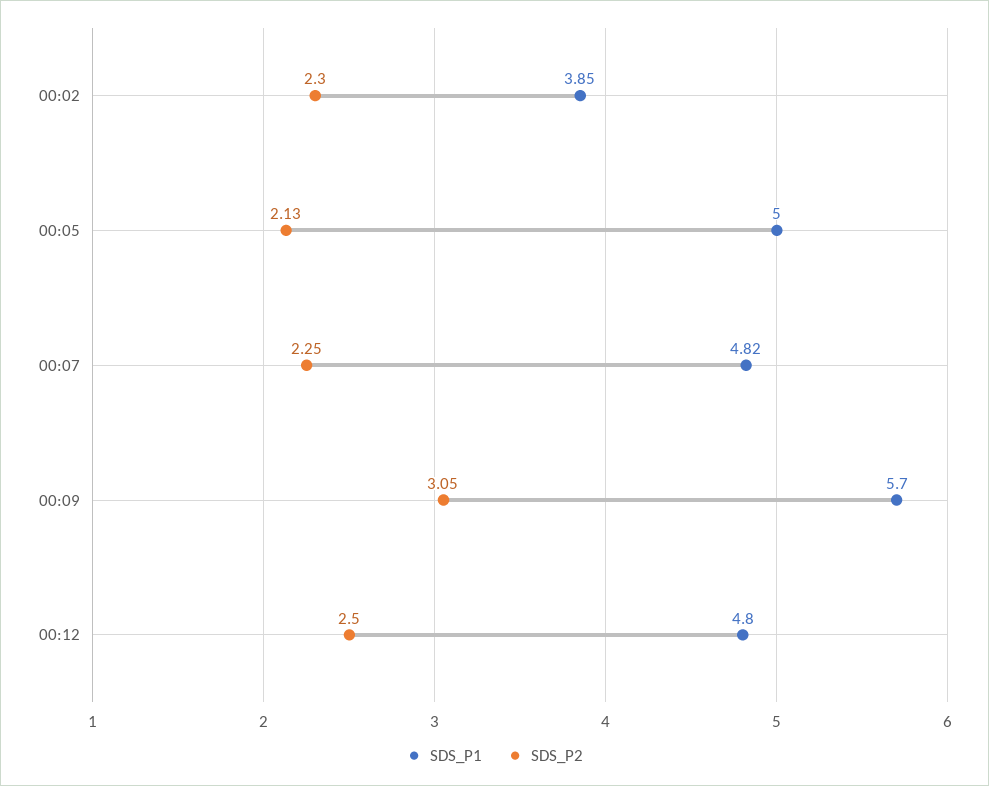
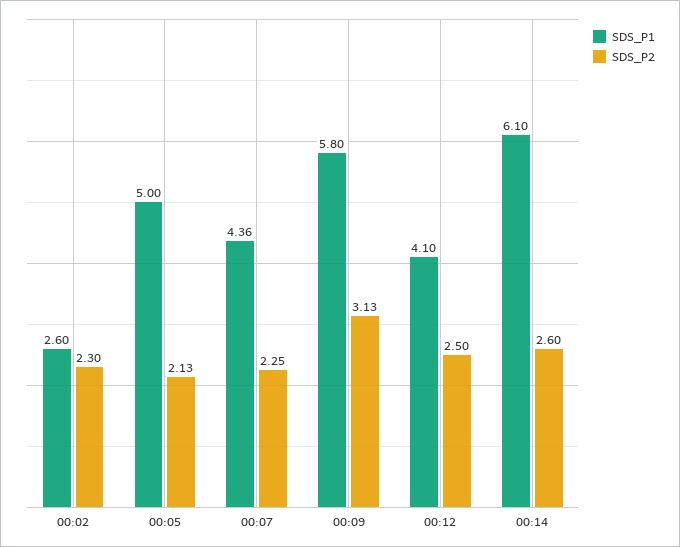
SDS_P1, 00:02: 3.85 -> 2.6
SDS_P1, 00:07: 4.82 -> 4.36
SDS_P1, 00:09: 5.7 -> 5.8
SDS_P2, 00:09: 3.05 -> 3.13
SDS_P1, 00:12: 4.8 -> 4.1
SDS_P1, 00:14: none -> 6.1
SDS_P2, 00:14: none -> 2.6

